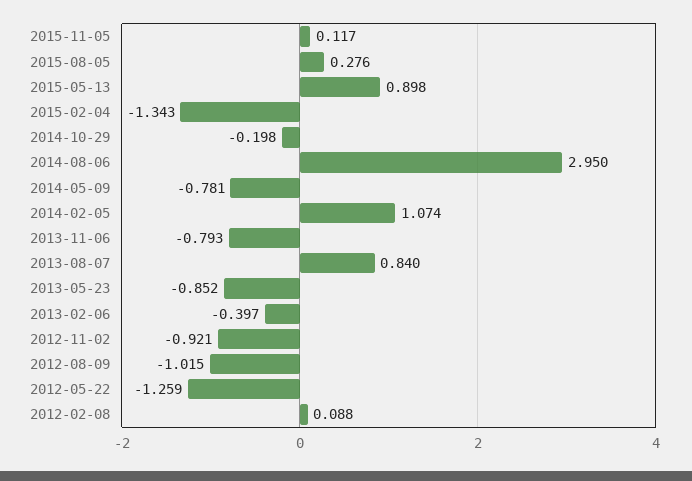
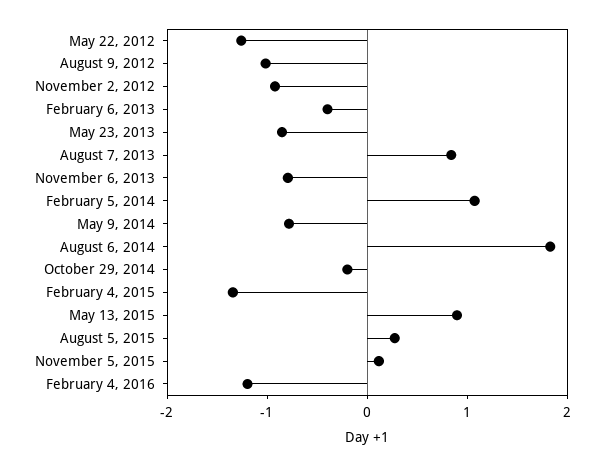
2014-08-06: 2.95 -> 1.8
2012-02-08: 0.088 -> none
February 4, 2016: none -> -1.2

